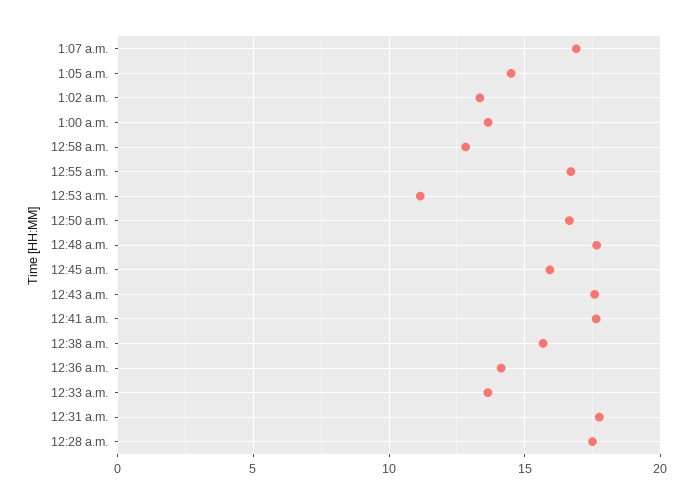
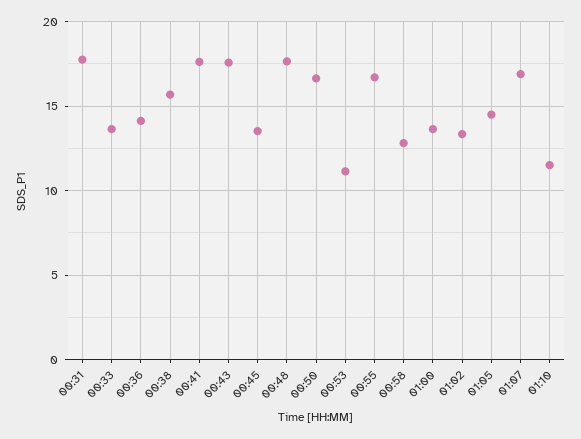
12:45 a.m.: 16 -> 13.5
12:28 a.m.: 17.5 -> none
01:10: none -> 11.5

